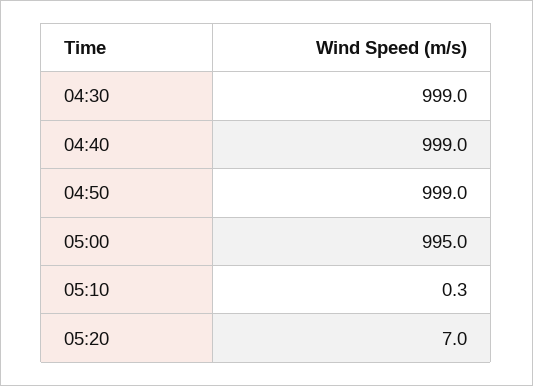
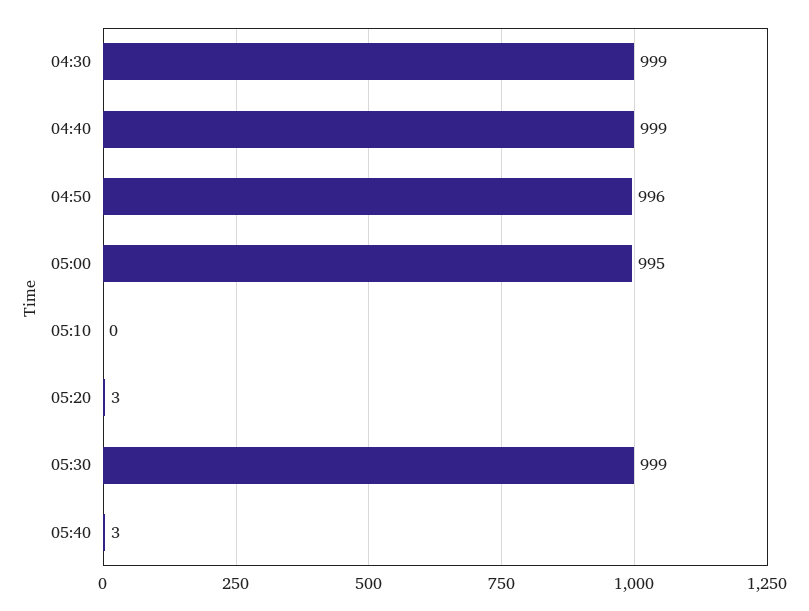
04:50: 999 -> 996
05:20: 7 -> 3
05:30: none -> 999
05:40: none -> 3

